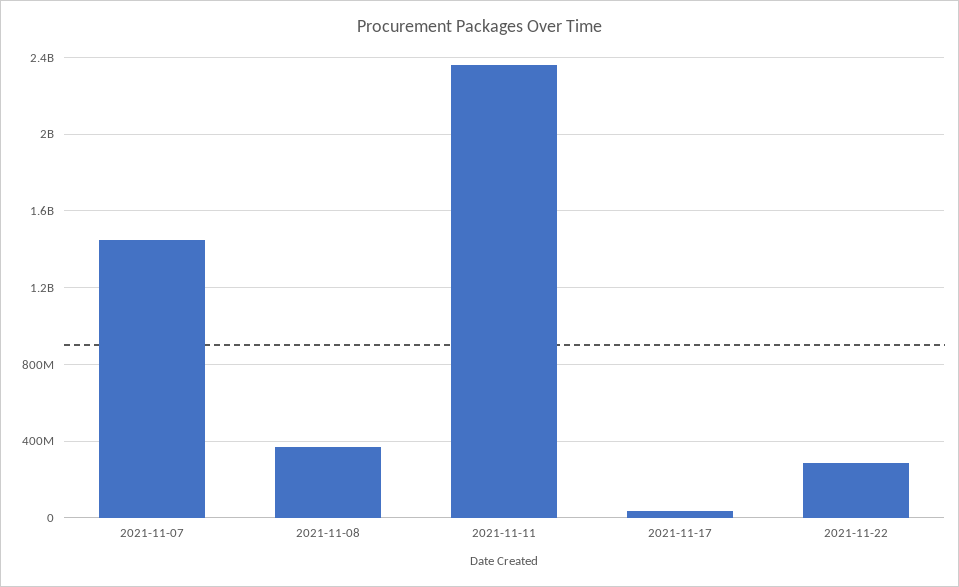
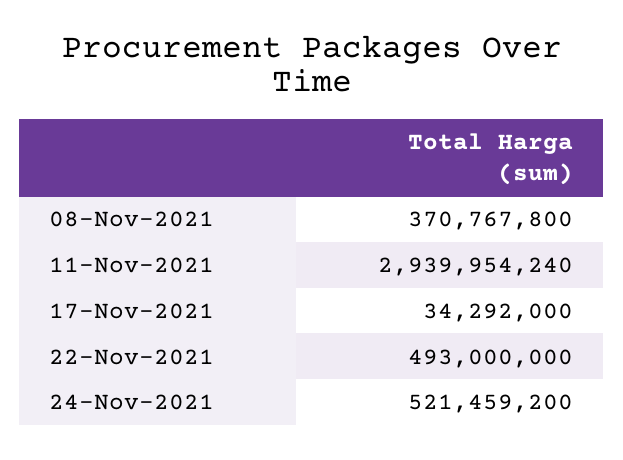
2021-11-07: 1450000000 -> none
2021-11-11: 2350000000 -> 2939954240
2021-11-22: 300000000 -> 493000000
24-Nov-2021: none -> 521459200

